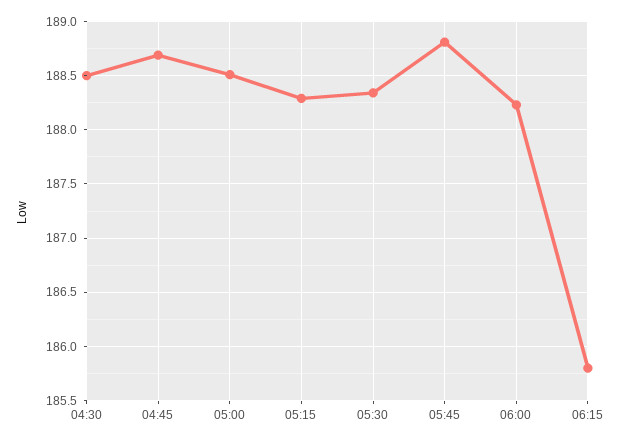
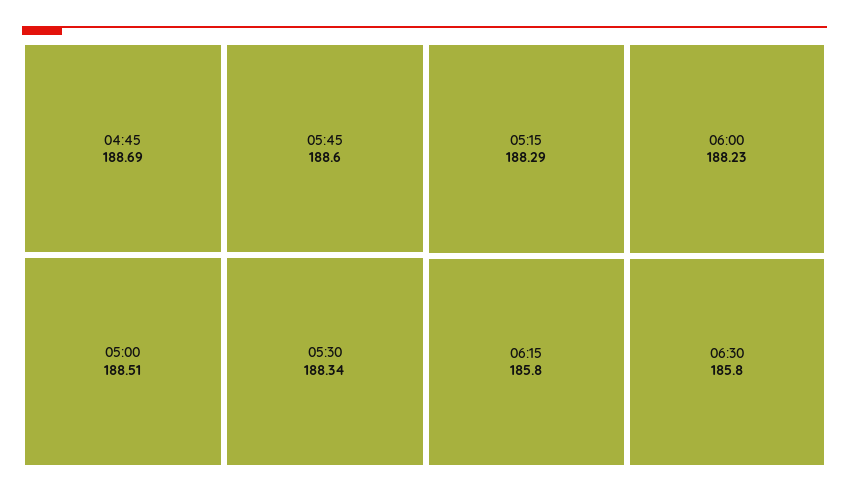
04:30: 188.5 -> none
05:45: 188.8 -> 188.6
06:30: none -> 185.8

